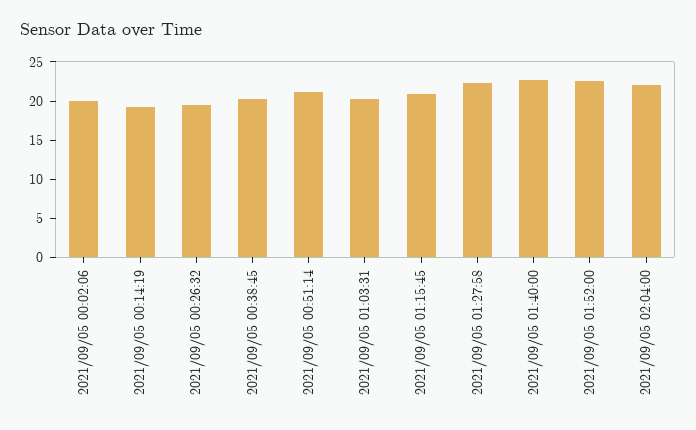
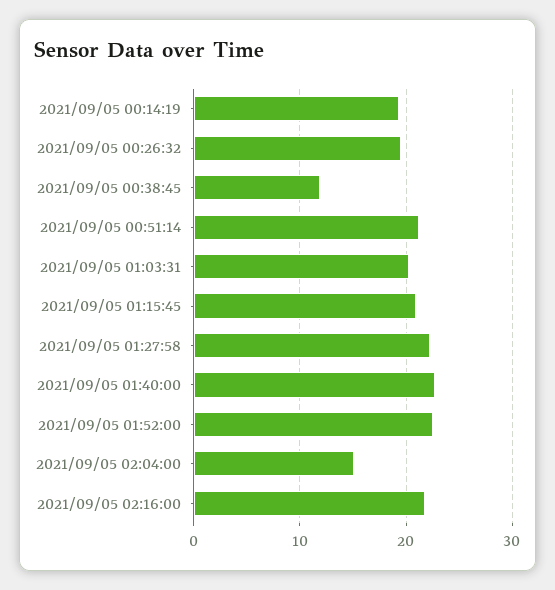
2021/09/05 00:02:06: 20 -> none
2021/09/05 00:38:45: 20 -> 12
2021/09/05 02:04:00: 22.5 -> 15
2021/09/05 02:16:00: none -> 22

